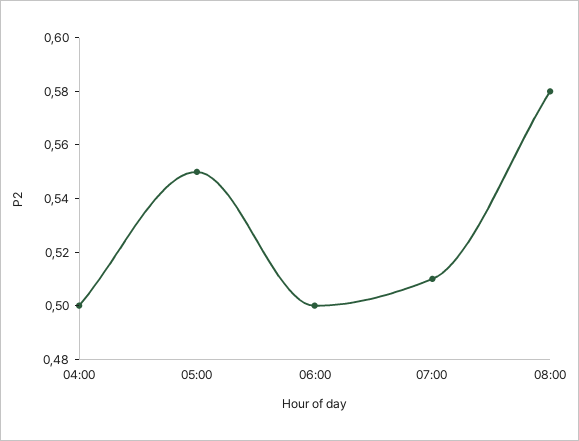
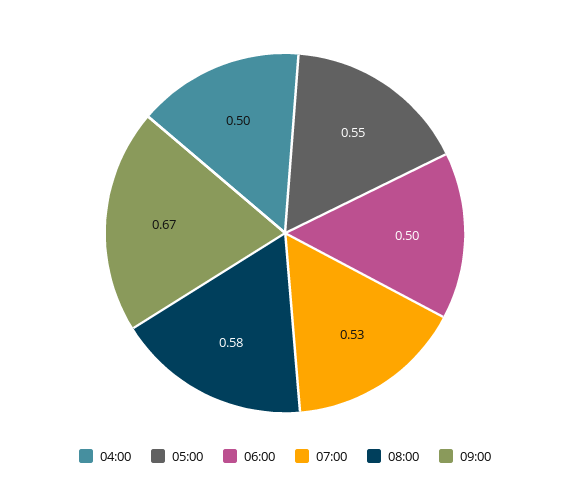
07:00: 0.51 -> 0.53
09:00: none -> 0.67

